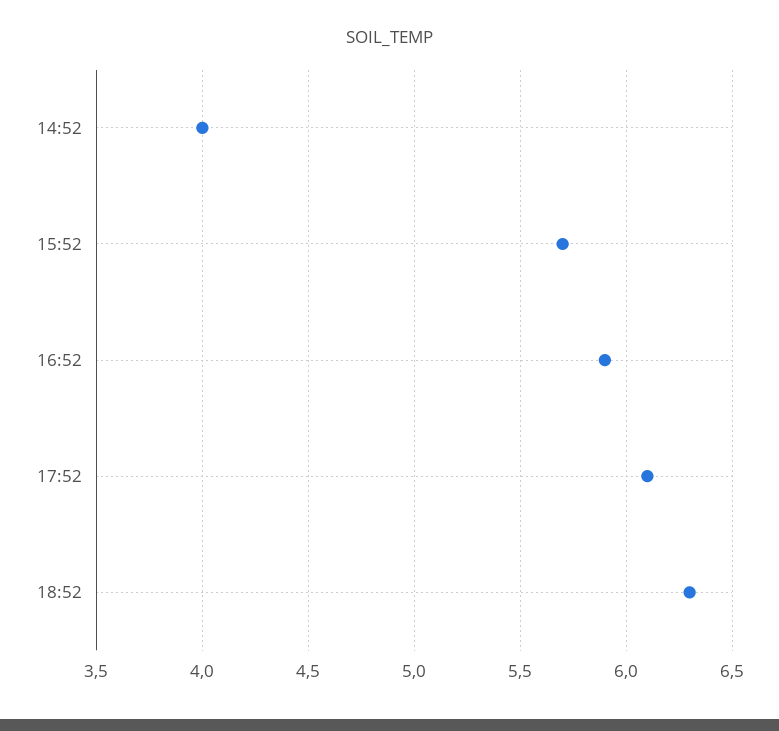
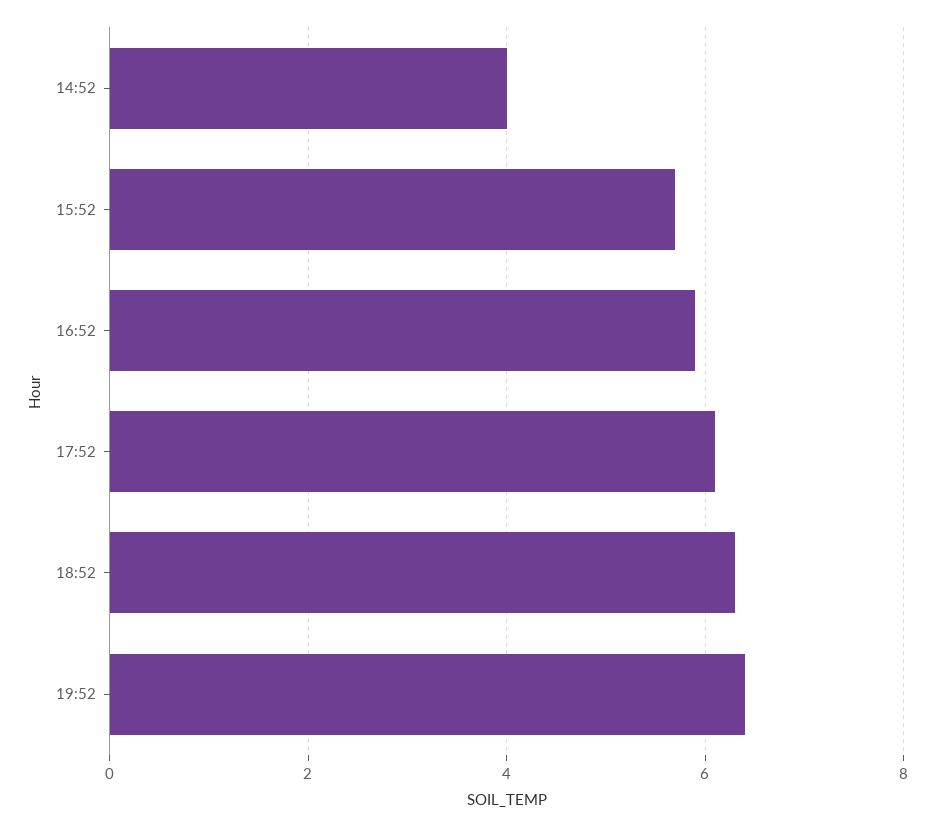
19:52: none -> 6.5

